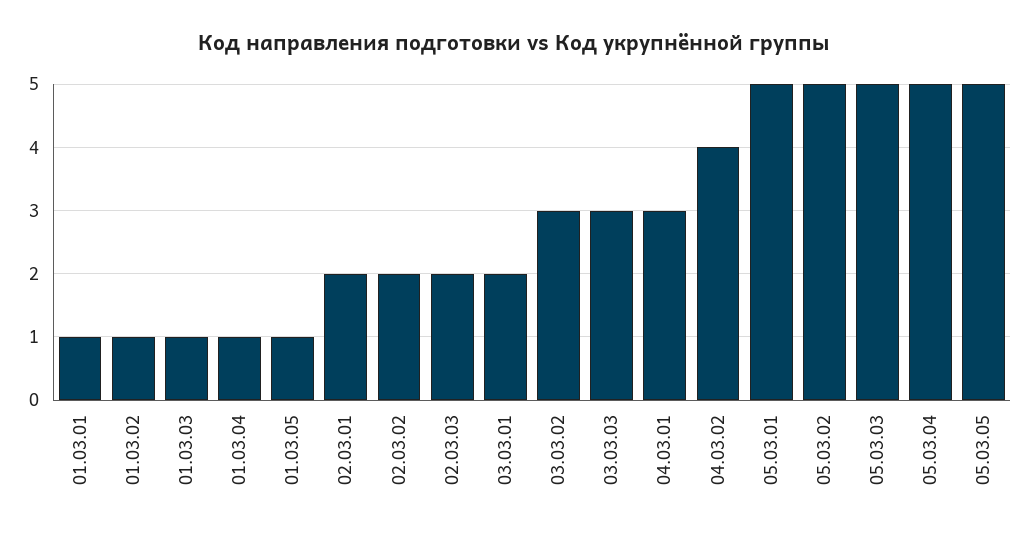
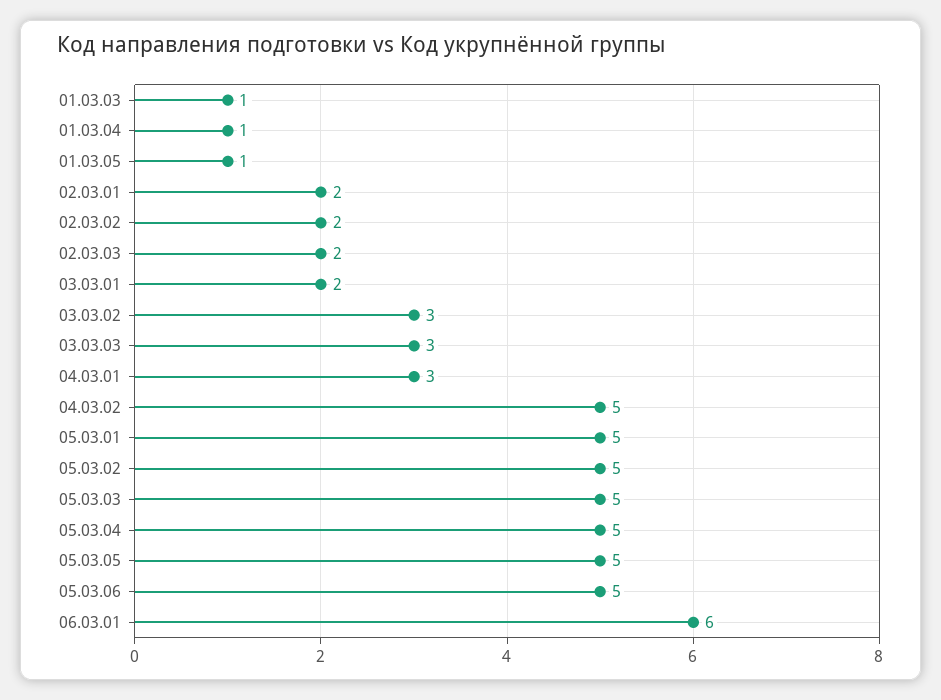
01.03.01: 1 -> none
01.03.02: 1 -> none
04.03.02: 4 -> 5
05.03.06: none -> 5
06.03.01: none -> 6

